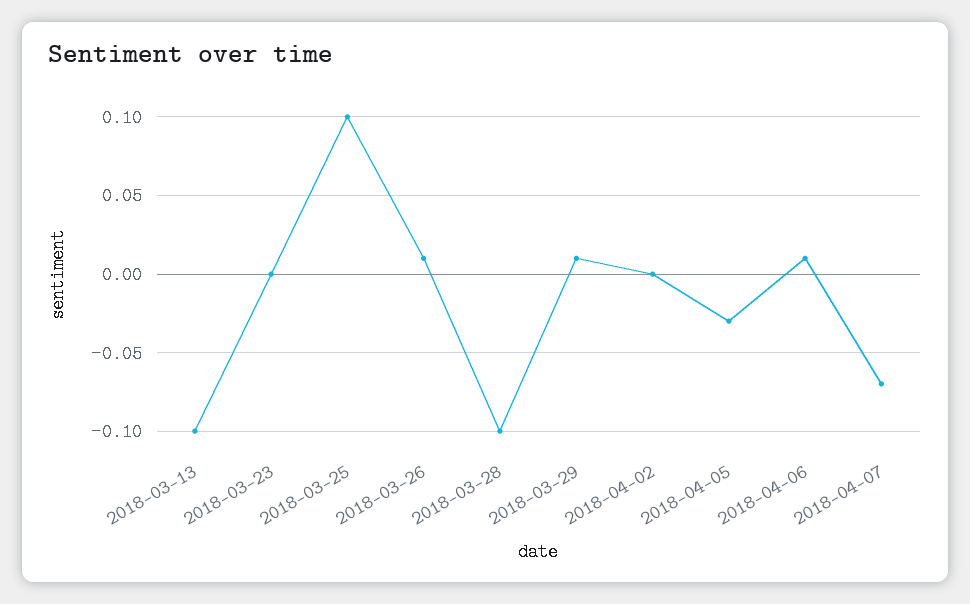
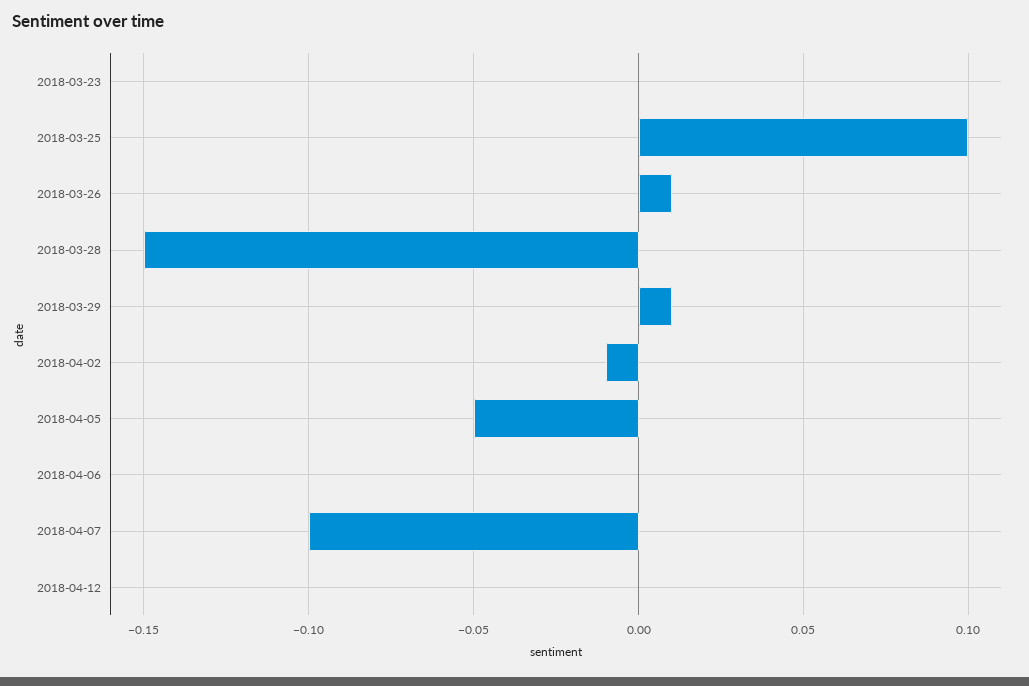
2018-03-13: -0.1 -> none
2018-03-28: -0.1 -> -0.15
2018-04-02: 0 -> -0.01
2018-04-05: -0.03 -> -0.05
2018-04-06: 0.01 -> 0
2018-04-07: -0.07 -> -0.1
2018-04-12: none -> 0

